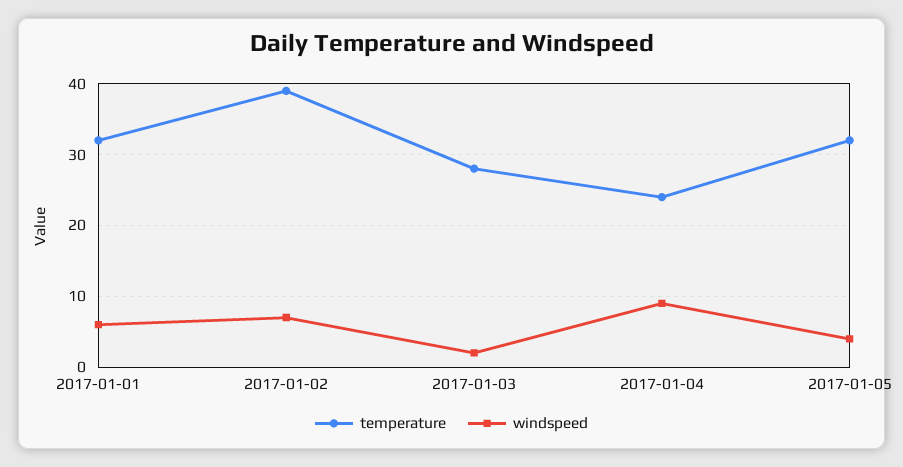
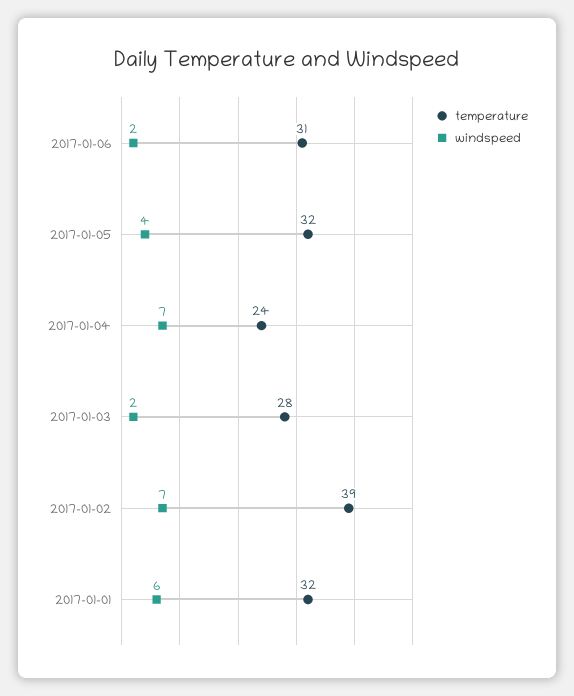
windspeed, 2017-01-04: 9 -> 7
temperature, 2017-01-06: none -> 31
windspeed, 2017-01-06: none -> 2

